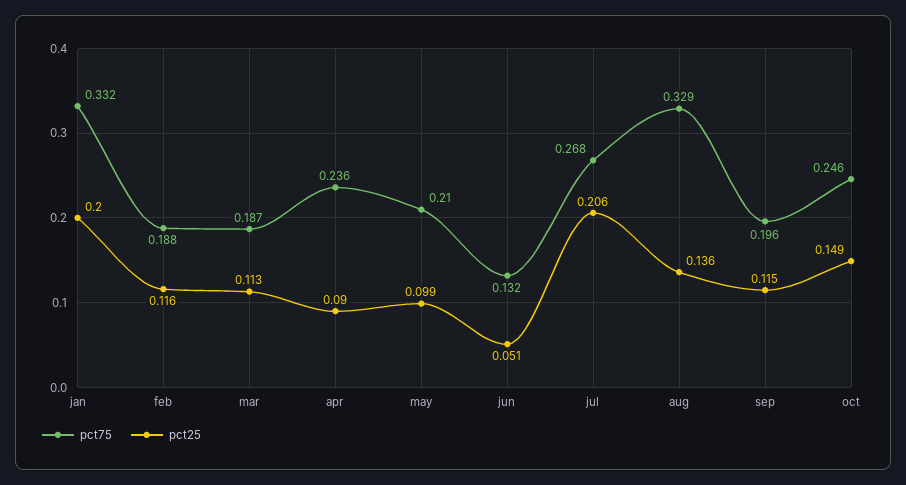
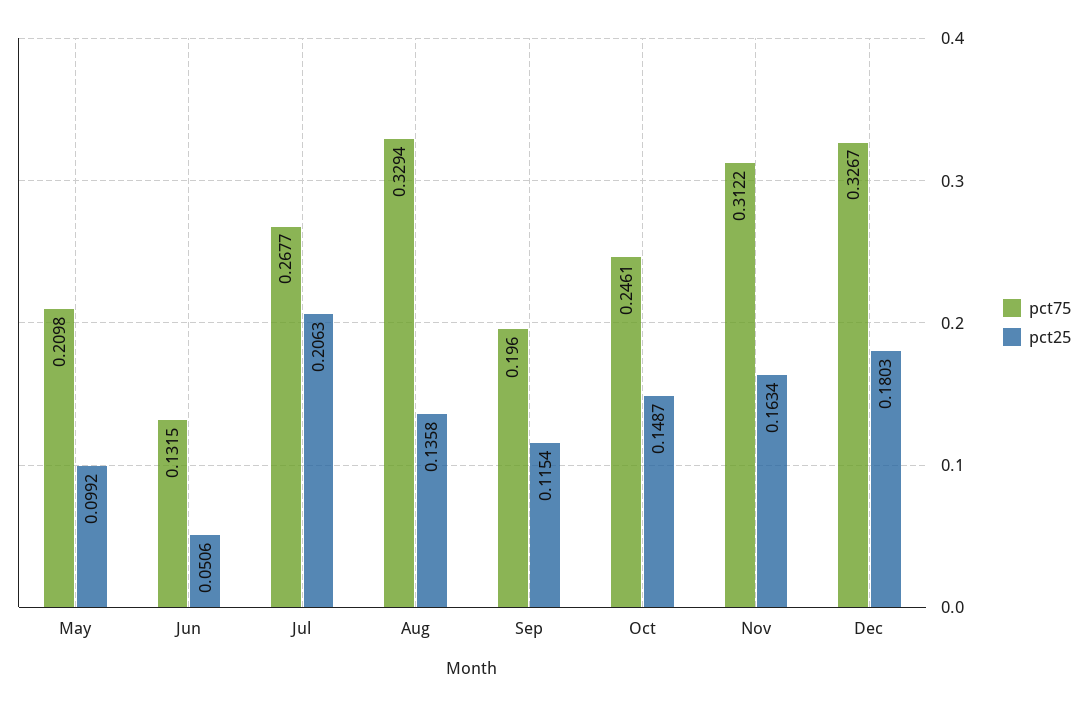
pct75, jan: 0.332 -> none
pct25, jan: 0.2 -> none
pct75, feb: 0.188 -> none
pct25, feb: 0.116 -> none
pct75, mar: 0.187 -> none
pct25, mar: 0.113 -> none
pct75, apr: 0.236 -> none
pct25, apr: 0.09 -> none
pct75, Nov: none -> 0.3122
pct25, Nov: none -> 0.1634
pct75, Dec: none -> 0.3267
pct25, Dec: none -> 0.1803

